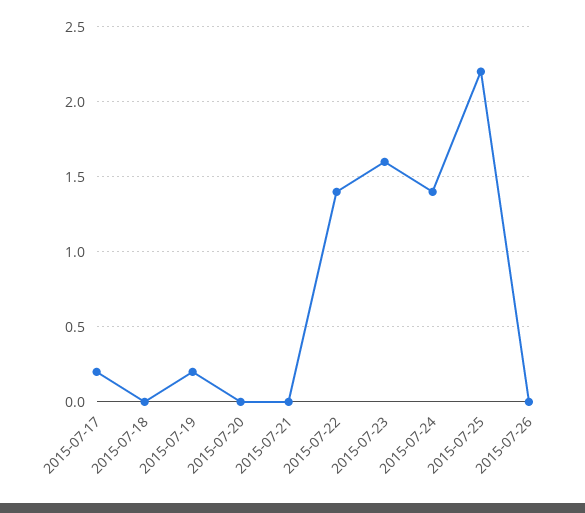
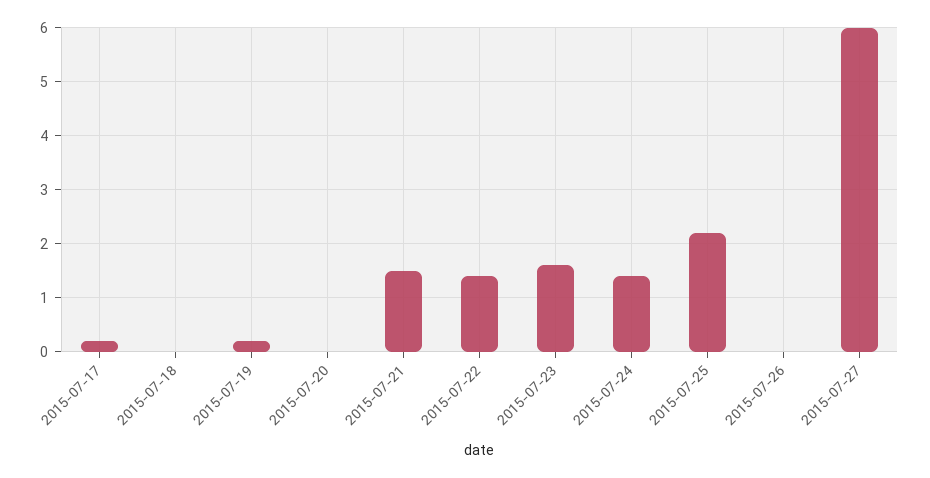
2015-07-21: 0 -> 1.5
2015-07-27: none -> 6

